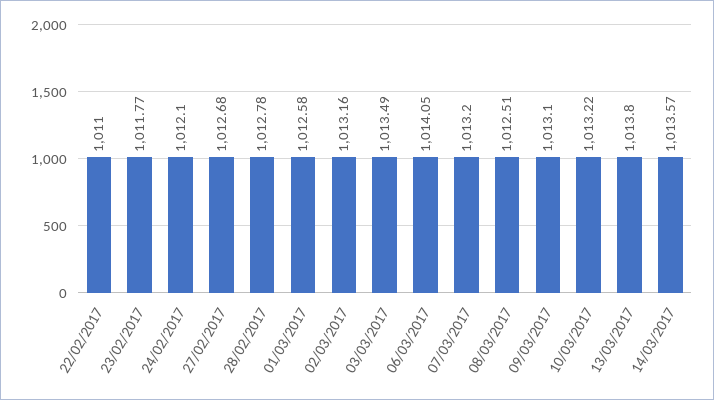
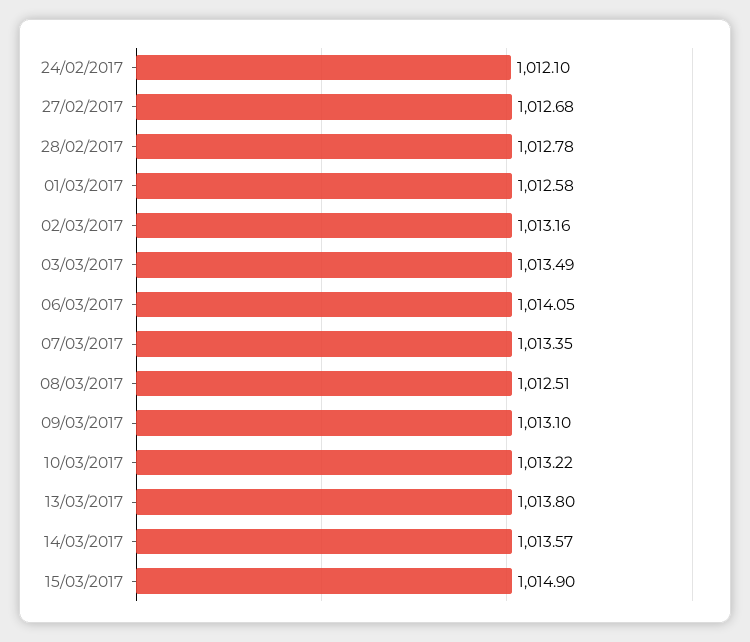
22/02/2017: 1011 -> none
23/02/2017: 1011.77 -> none
07/03/2017: 1013.2 -> 1013.35
15/03/2017: none -> 1014.9

